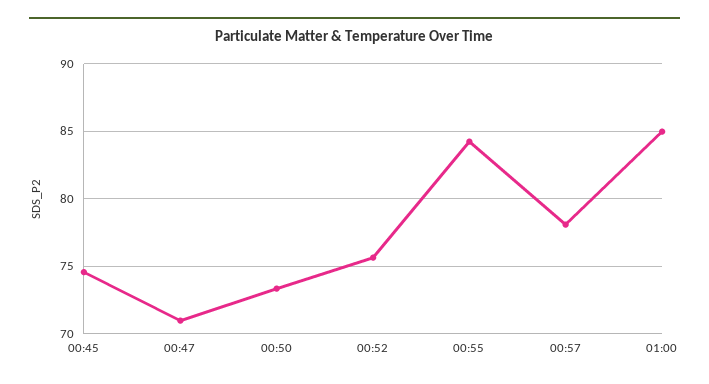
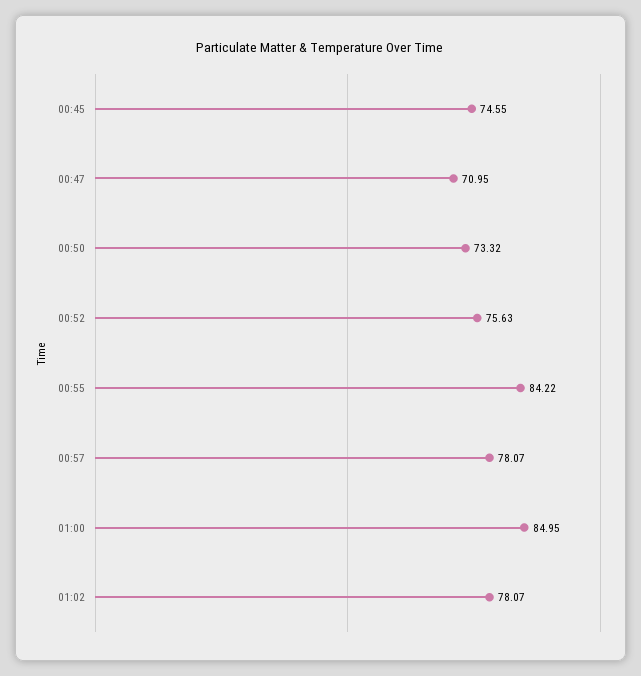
01:02: none -> 78.07

